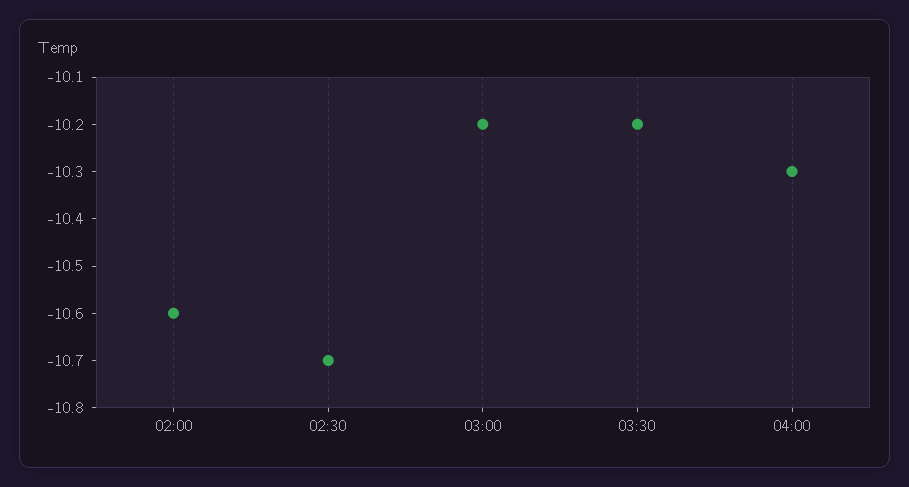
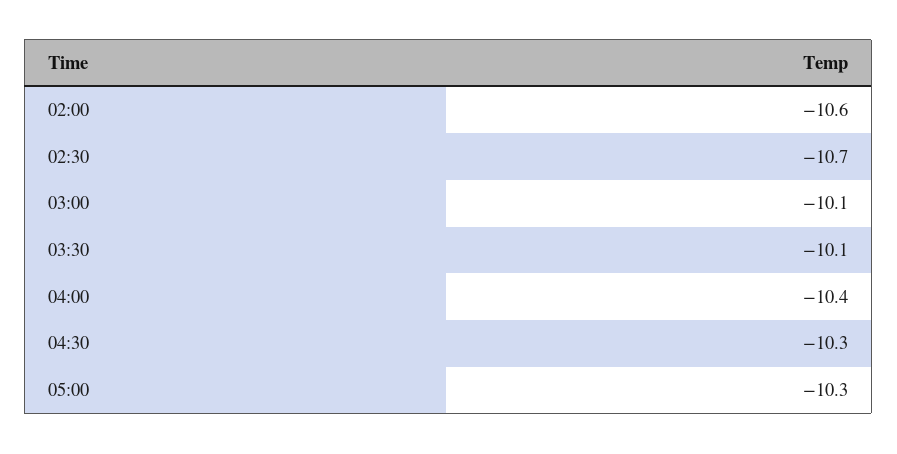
03:00: -10.2 -> -10.1
03:30: -10.2 -> -10.1
04:00: -10.3 -> -10.4
04:30: none -> -10.3
05:00: none -> -10.3

